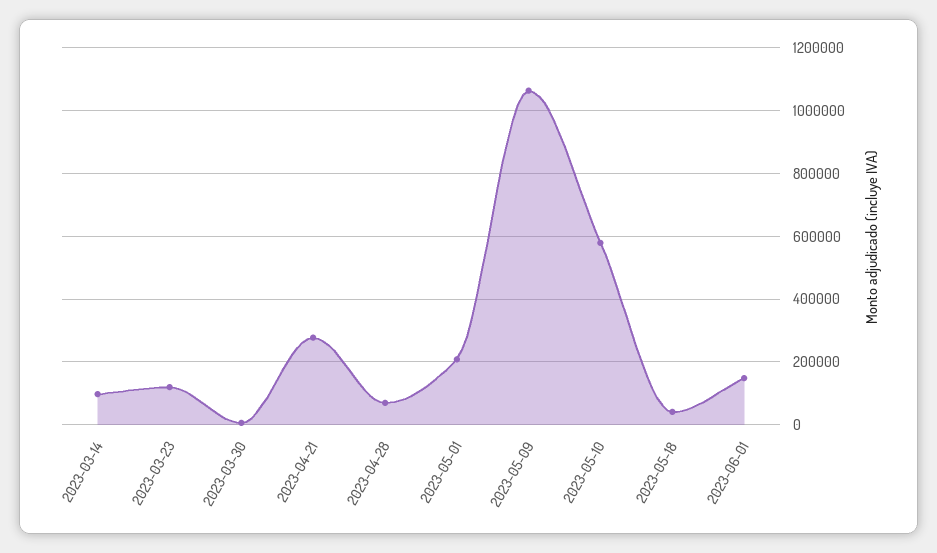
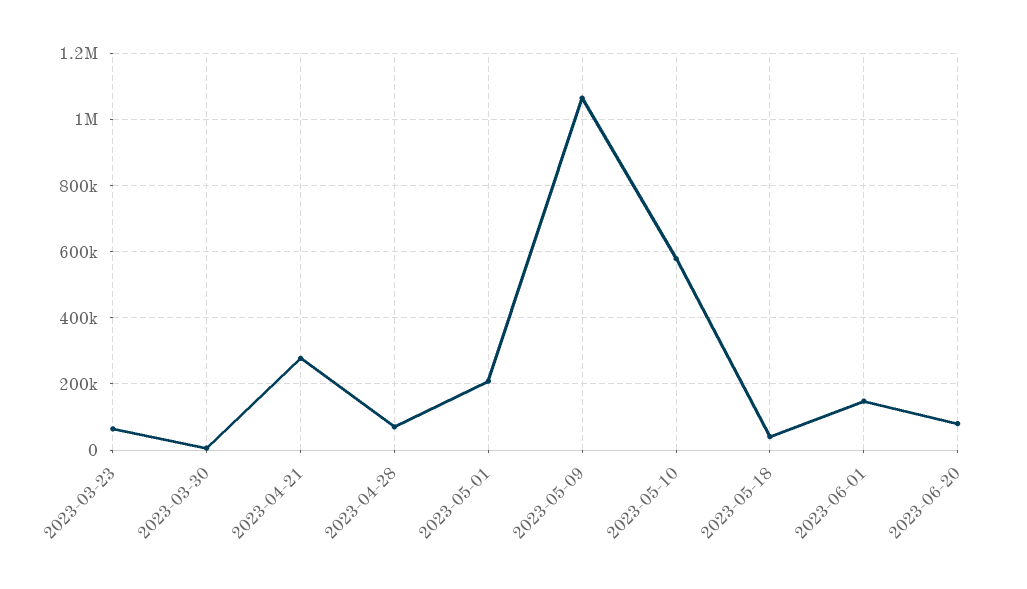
2023-03-14: 100000 -> none
2023-03-23: 120000 -> 60000
2023-06-20: none -> 80000

